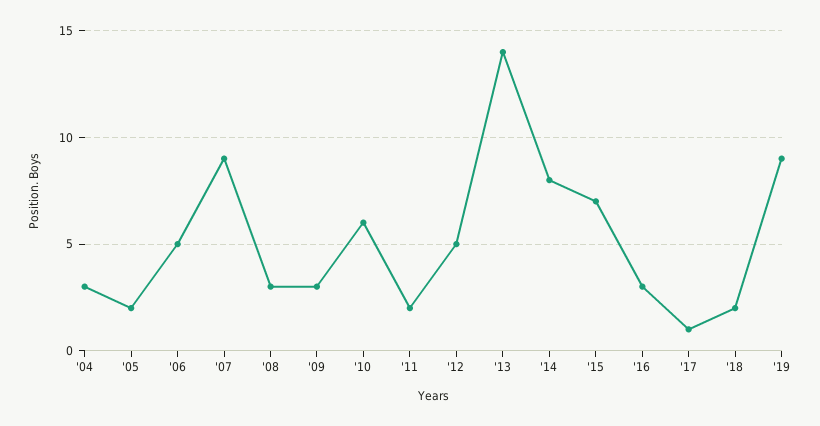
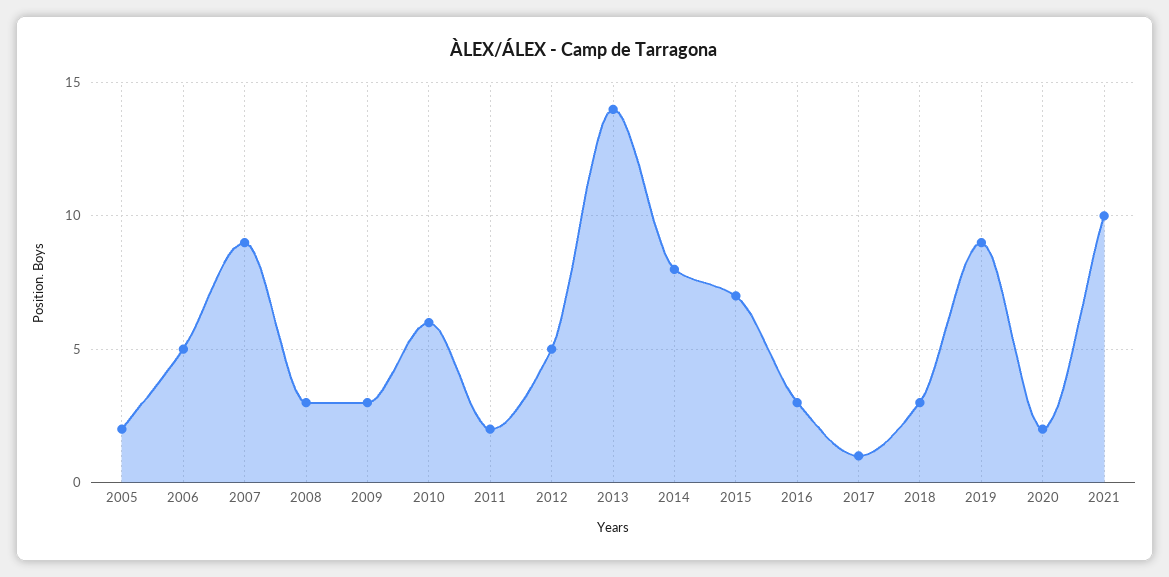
'04: 3 -> none
'18: 2 -> 3
2020: none -> 2
2021: none -> 10

